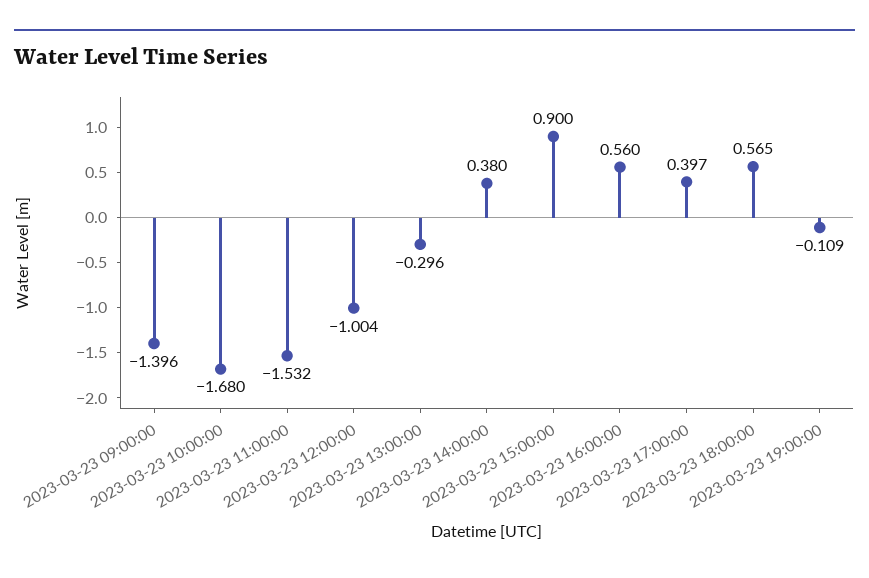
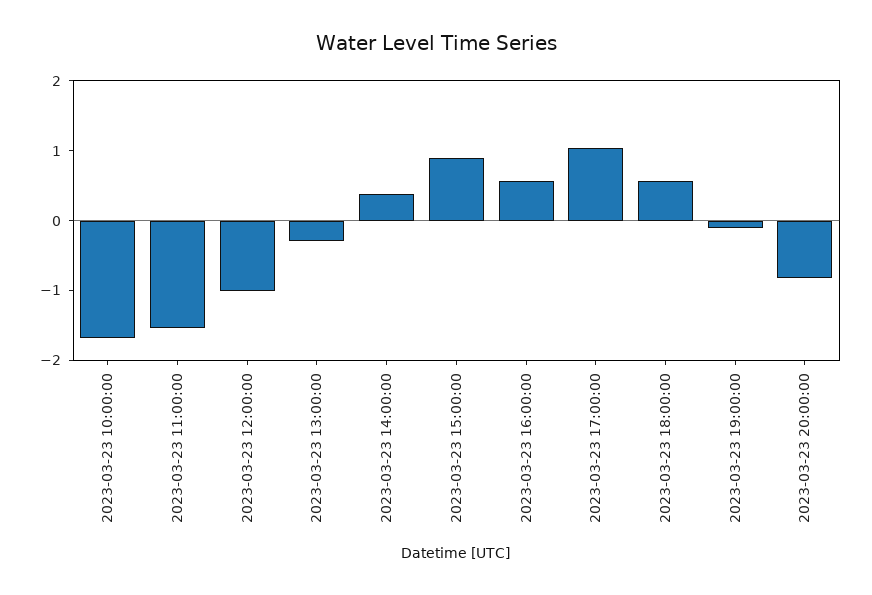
2023-03-23 09:00:00: -1.396 -> none
2023-03-23 17:00:00: 0.397 -> 1
2023-03-23 20:00:00: none -> -0.8

